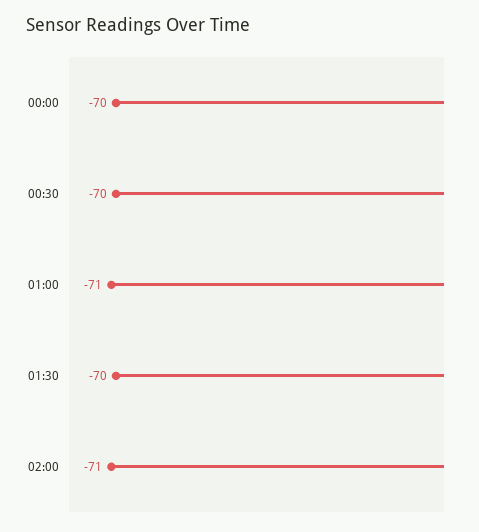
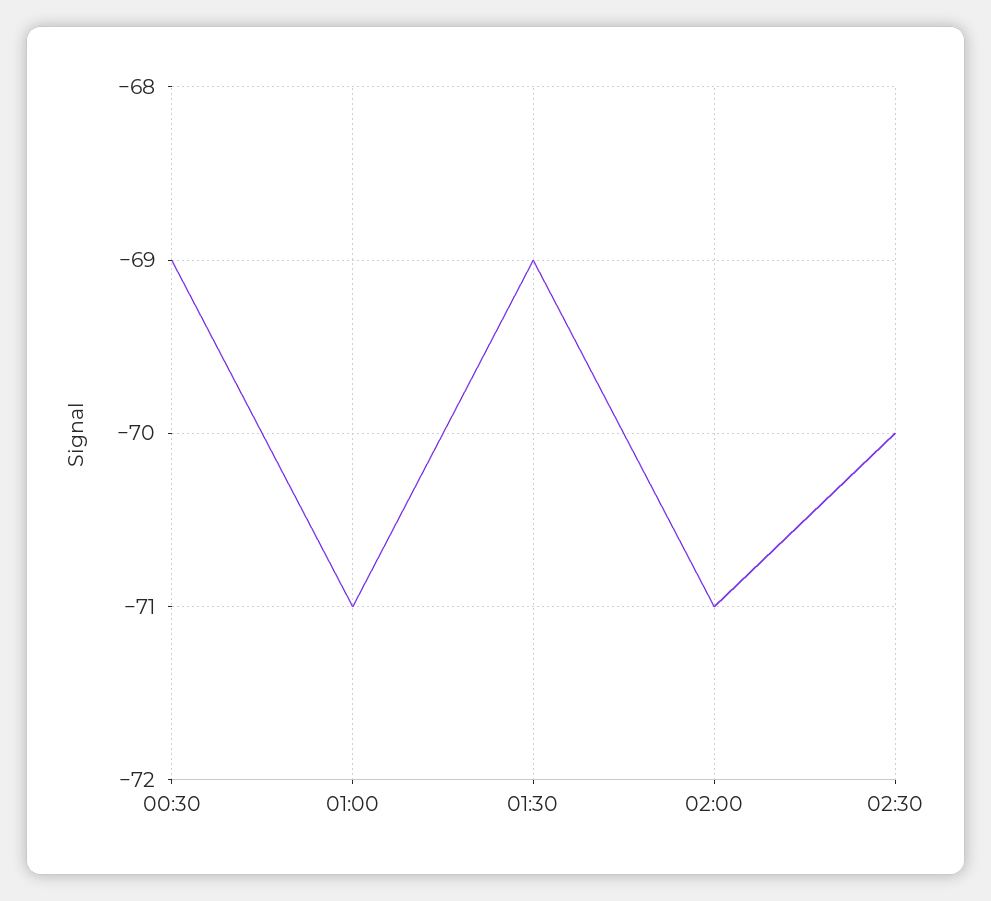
00:00: -70 -> none
00:30: -70 -> -69
01:30: -70 -> -69
02:30: none -> -70

